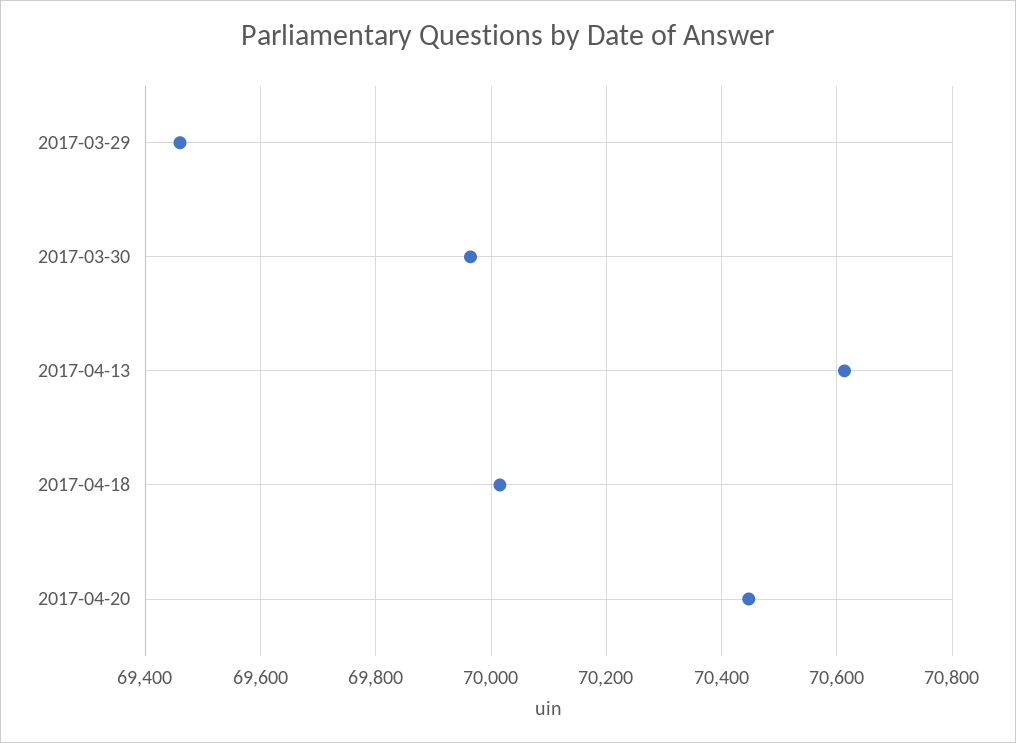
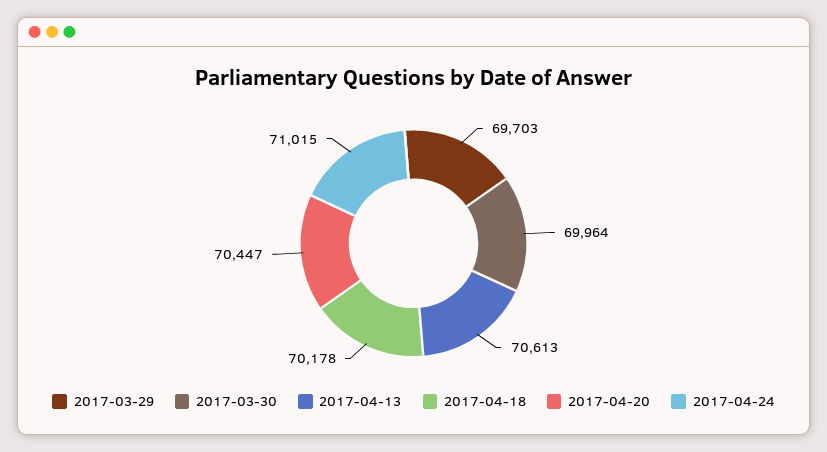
2017-03-29: 69460 -> 69703
2017-04-18: 70020 -> 70178
2017-04-24: none -> 71015

